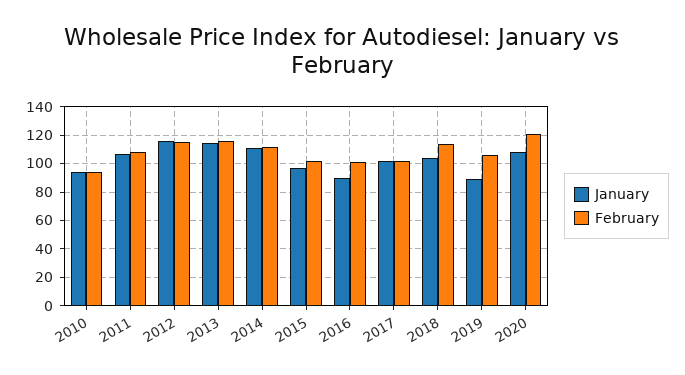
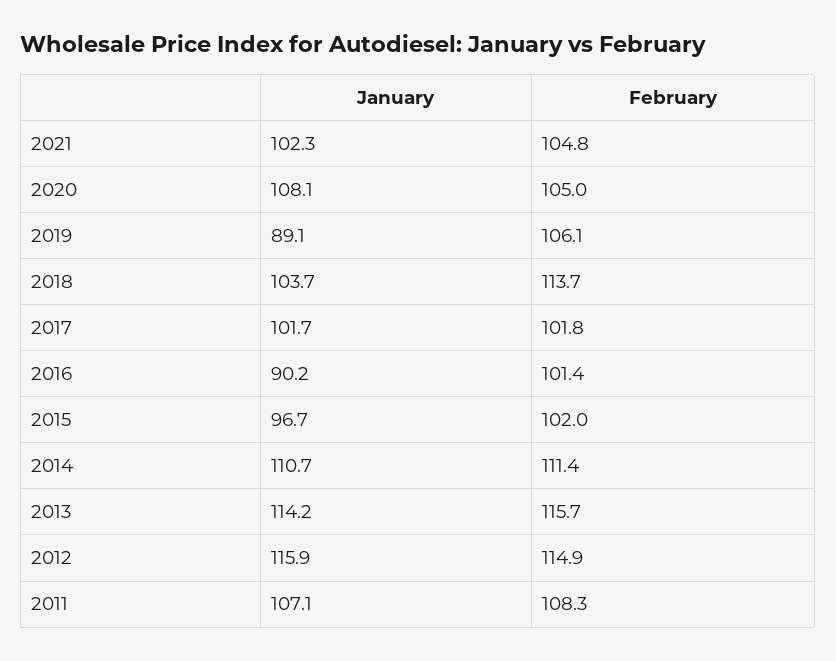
January, 2010: 95 -> none
February, 2010: 95 -> none
February, 2020: 120 -> 105
January, 2021: none -> 102.3
February, 2021: none -> 104.8

